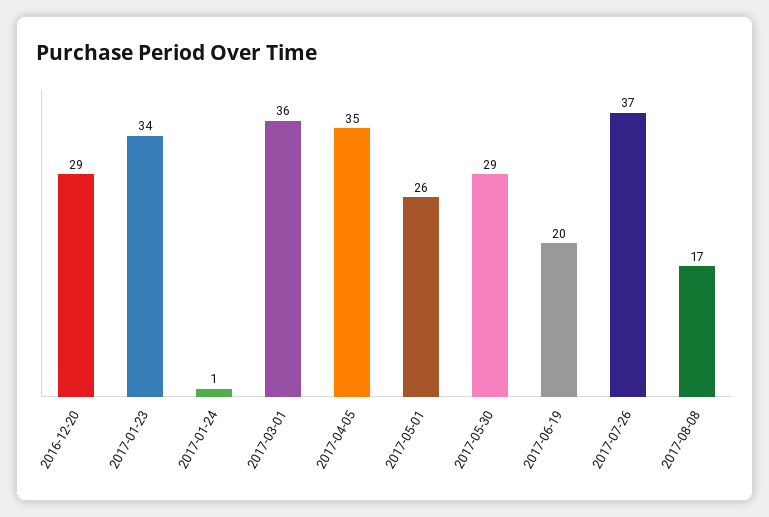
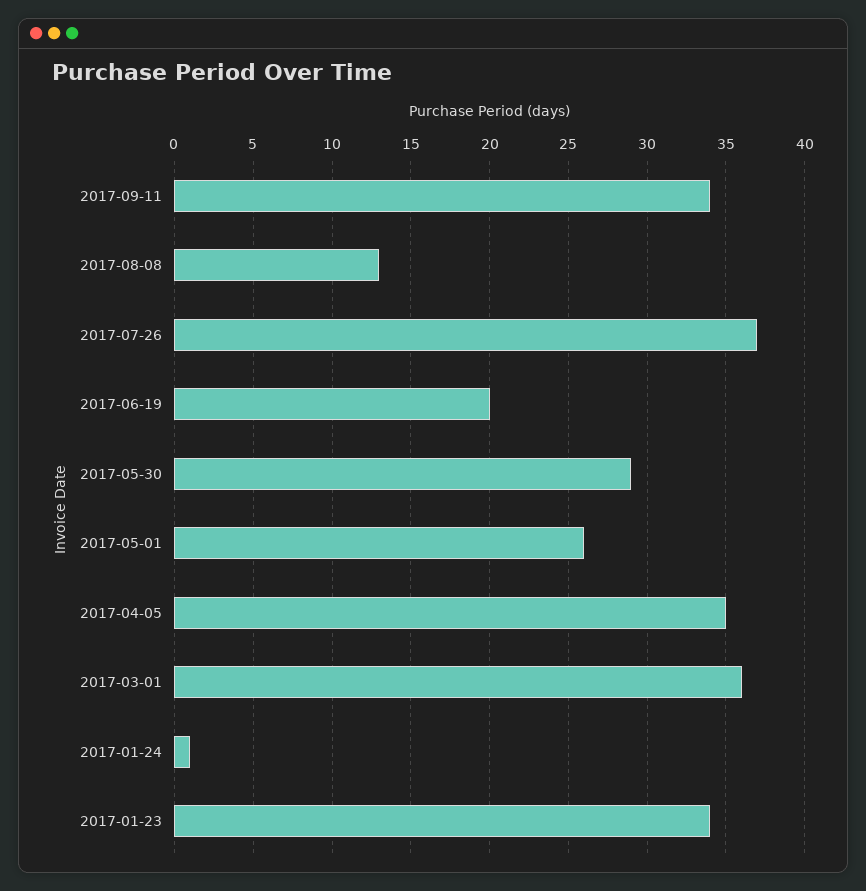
2016-12-20: 29 -> none
2017-08-08: 17 -> 13
2017-09-11: none -> 34

